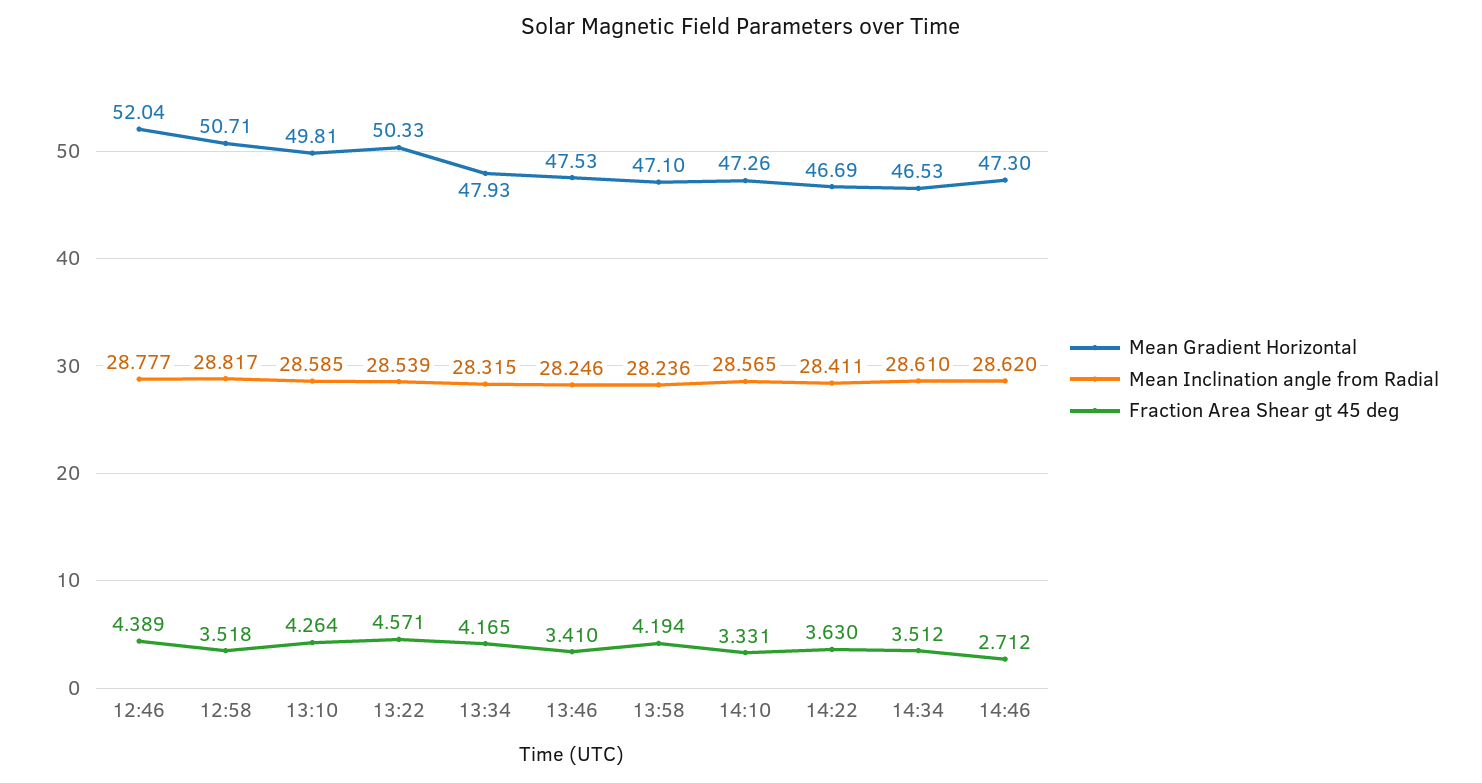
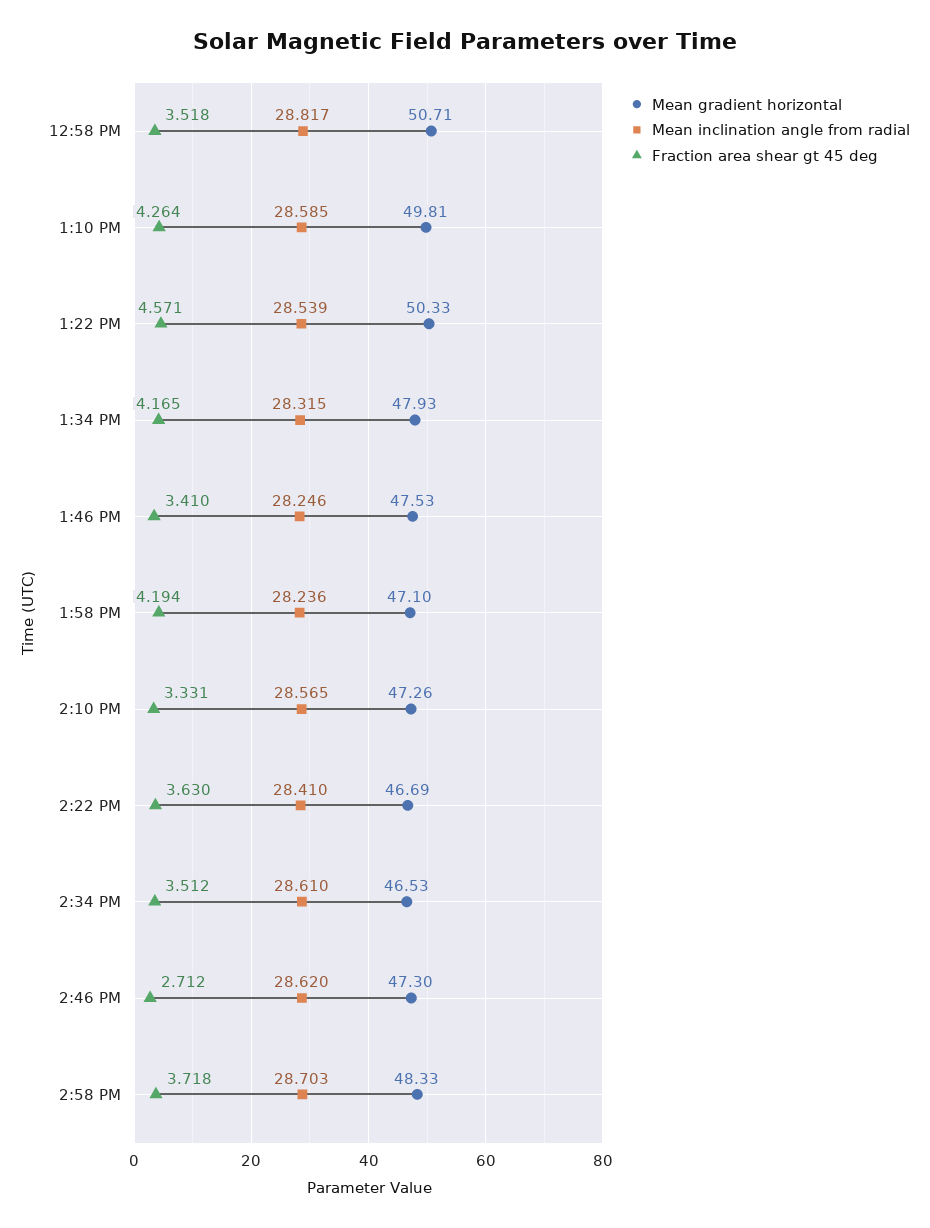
Mean Gradient Horizontal, 12:46: 52.04 -> none
Mean Inclination angle from Radial, 12:46: 28.777 -> none
Fraction Area Shear gt 45 deg, 12:46: 4.389 -> none
Mean Inclination angle from Radial, 14:22: 28.411 -> 28.41
Mean Gradient Horizontal, 2:58 PM: none -> 48.33
Mean Inclination angle from Radial, 2:58 PM: none -> 28.703
Fraction Area Shear gt 45 deg, 2:58 PM: none -> 3.718

